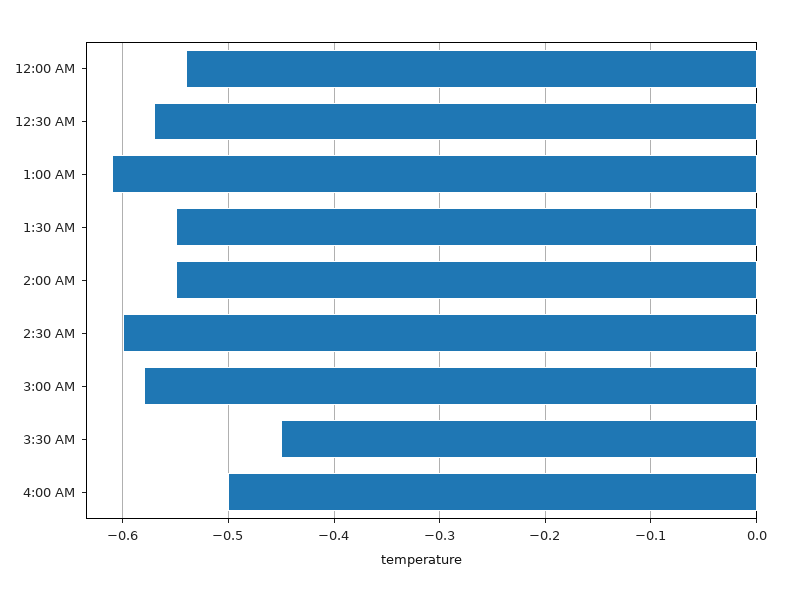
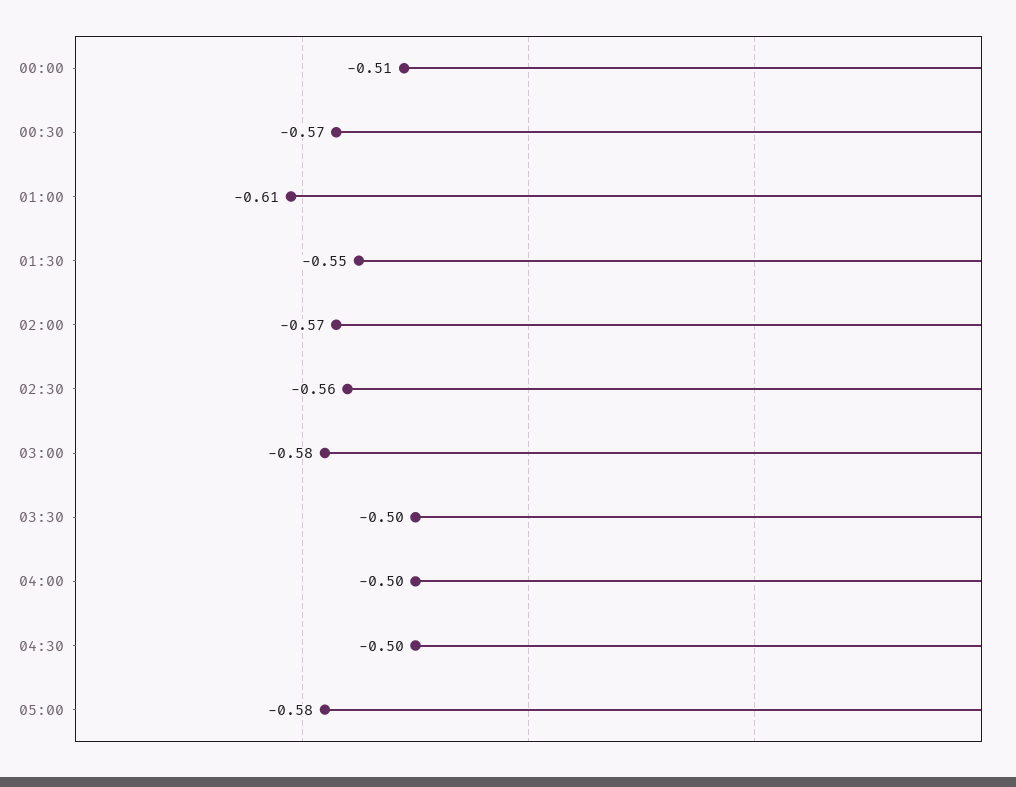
12:00 AM: -0.54 -> -0.51
2:00 AM: -0.55 -> -0.57
2:30 AM: -0.6 -> -0.56
3:30 AM: -0.45 -> -0.5
04:30: none -> -0.5
05:00: none -> -0.58

